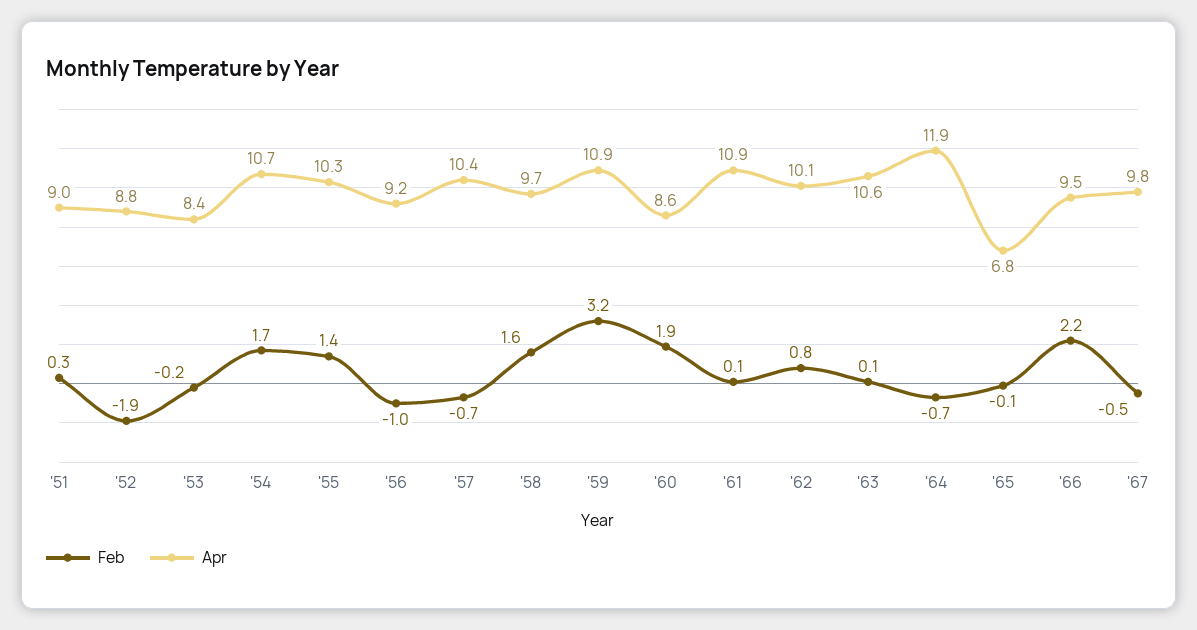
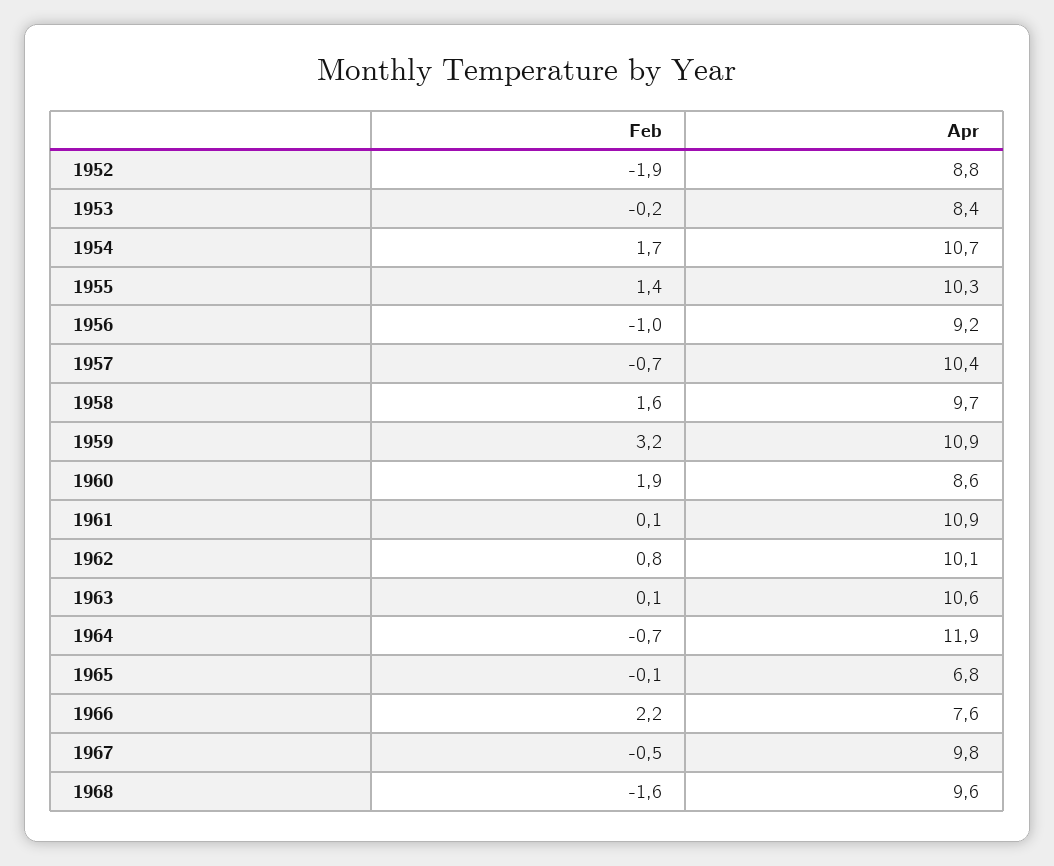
Feb, '51: 0.3 -> none
Apr, '51: 9 -> none
Apr, '66: 9.5 -> 7.6
Feb, 1968: none -> -1.6
Apr, 1968: none -> 9.6

